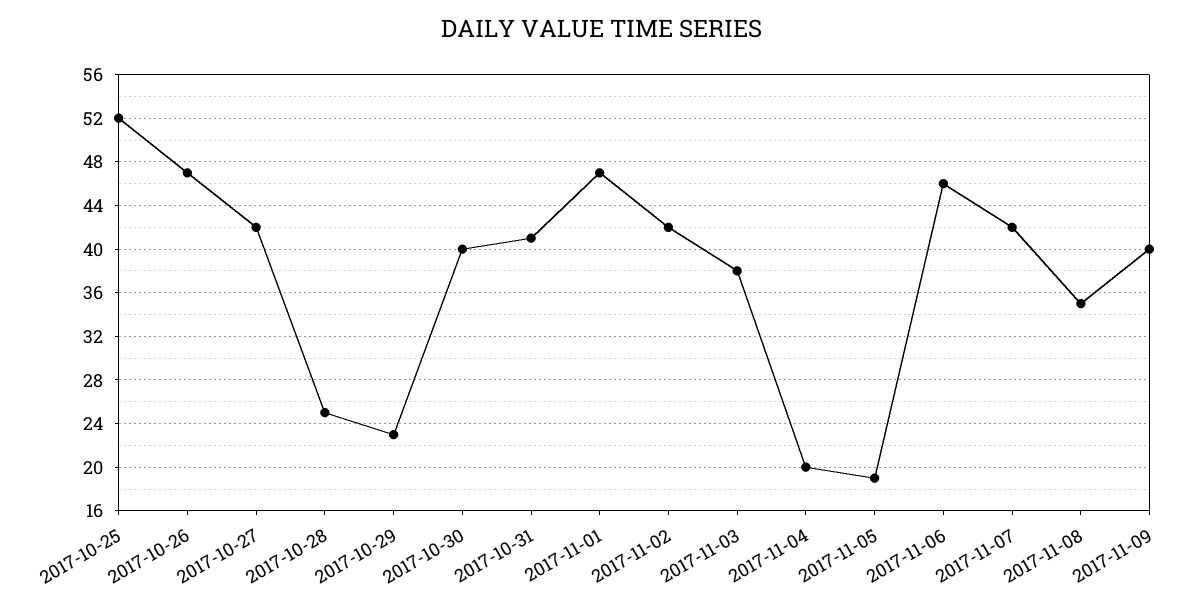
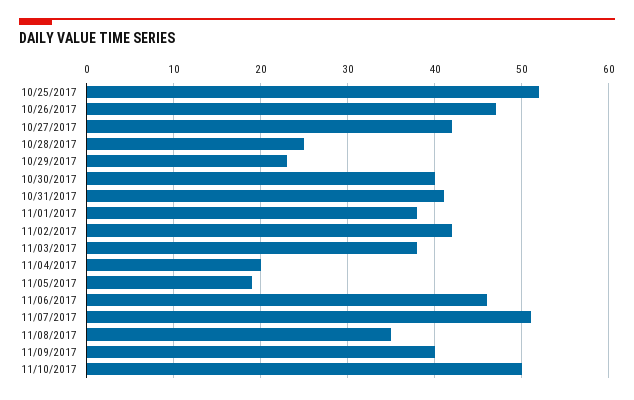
2017-11-01: 47 -> 38
2017-11-07: 42 -> 51
11/10/2017: none -> 50

